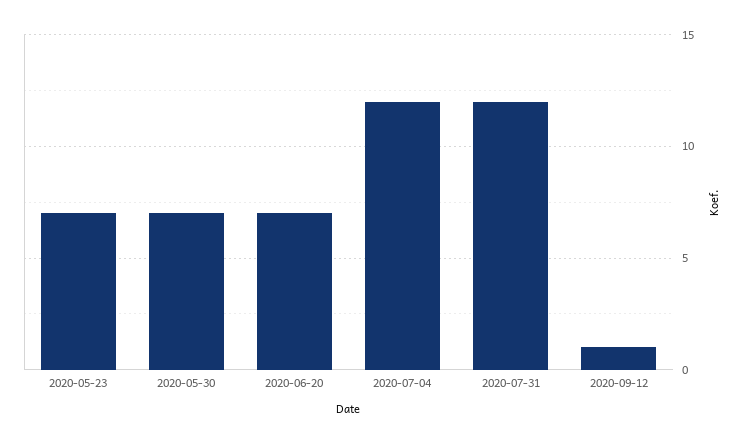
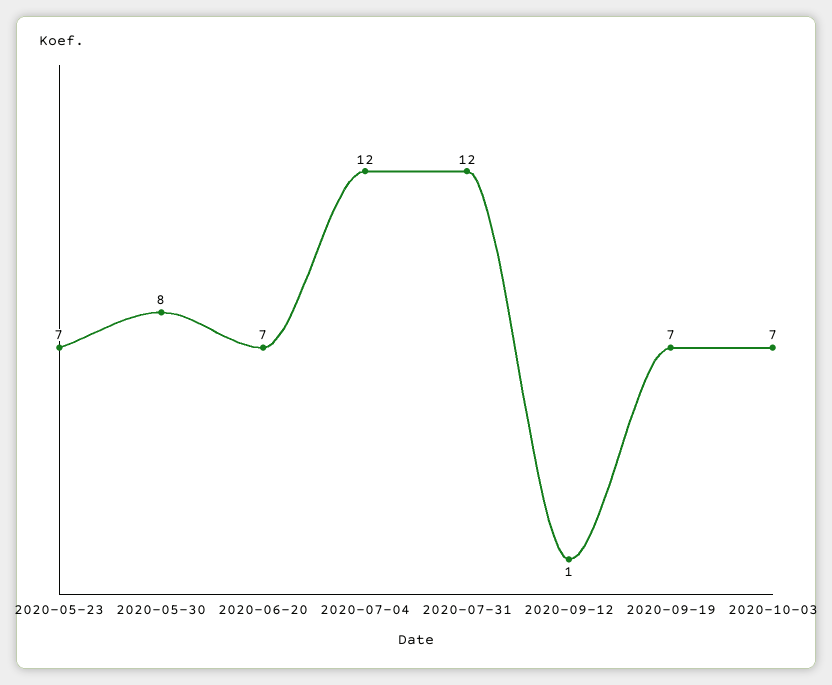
2020-05-30: 7 -> 8
2020-09-19: none -> 7
2020-10-03: none -> 7

